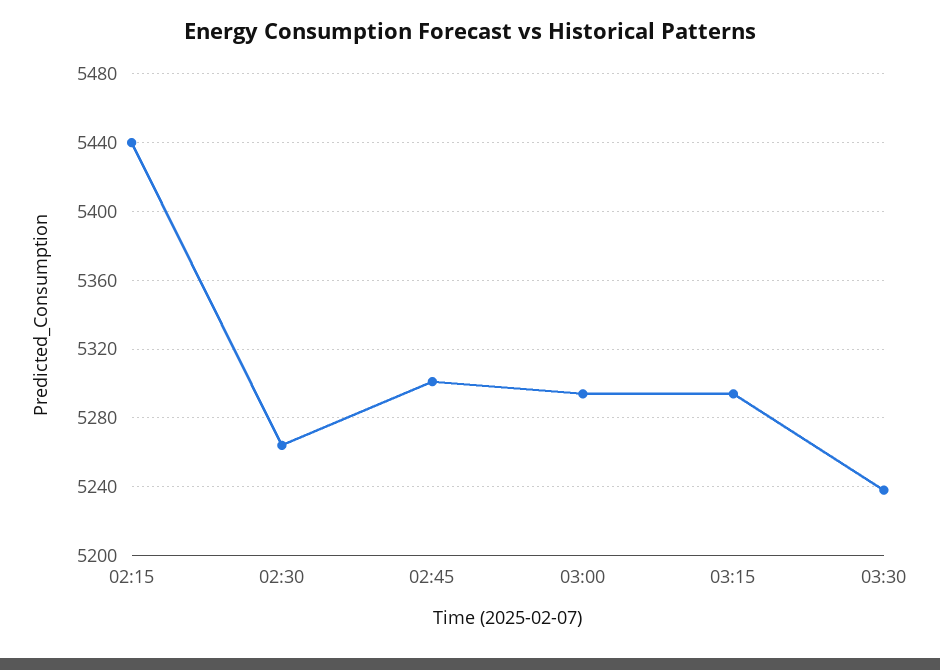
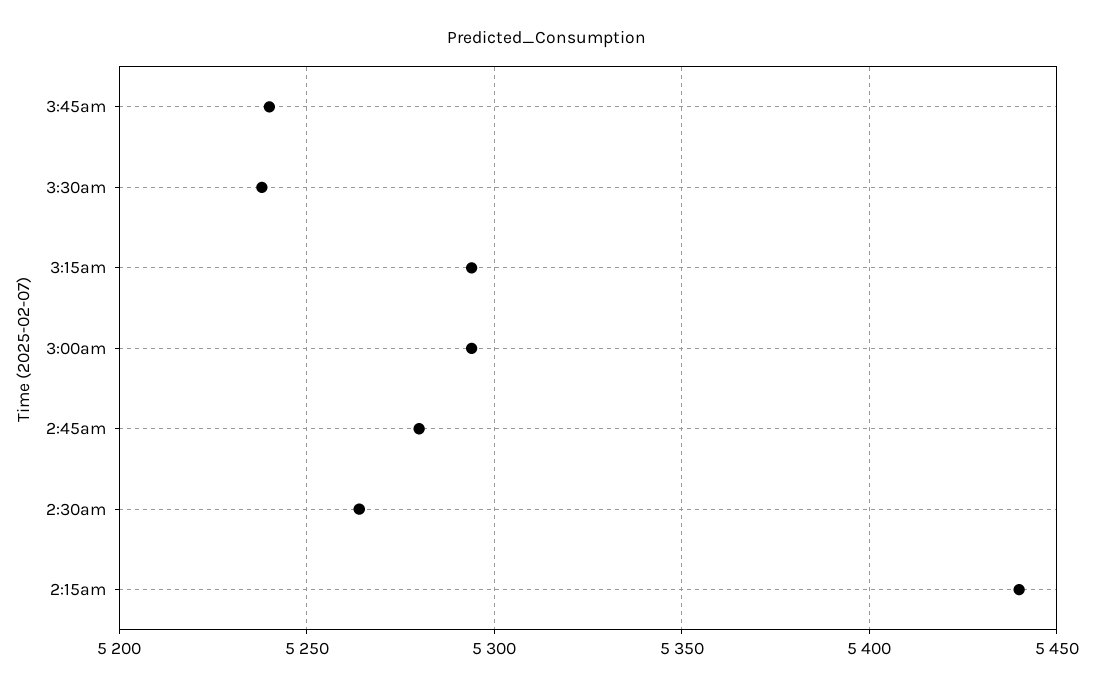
02:45: 5300 -> 5280
3:45am: none -> 5240

